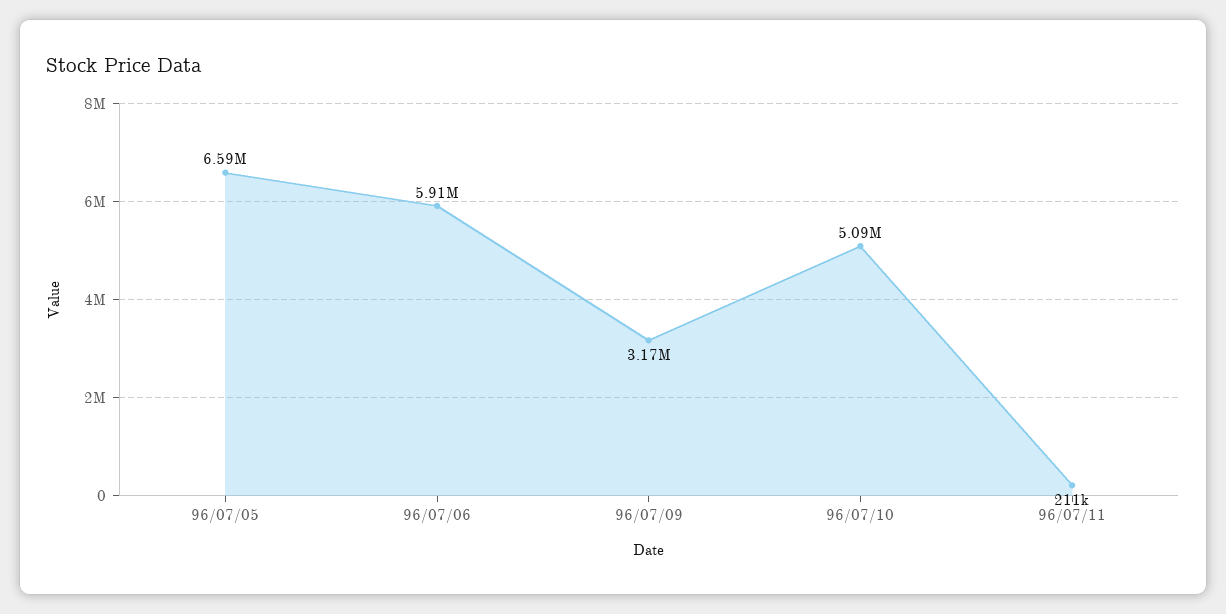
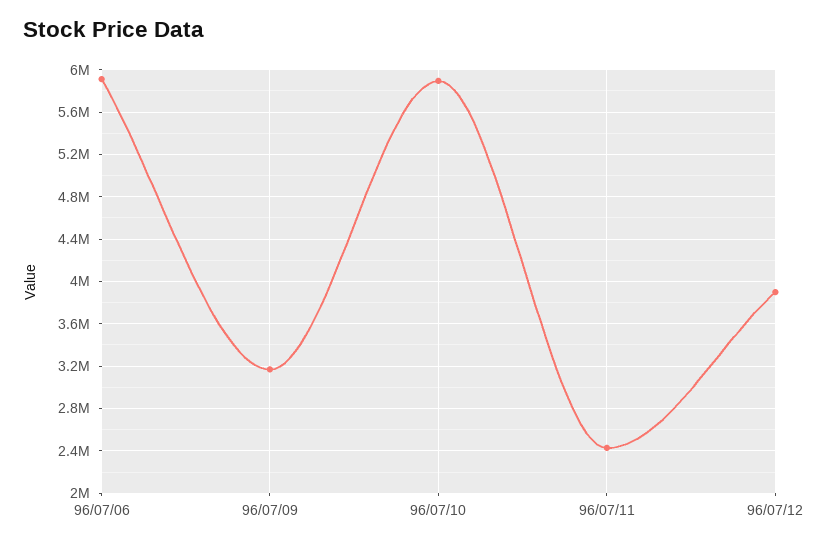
96/07/05: 6590000 -> none
96/07/10: 5090000 -> 5900000
96/07/11: 211000 -> 2400000
96/07/12: none -> 3900000

